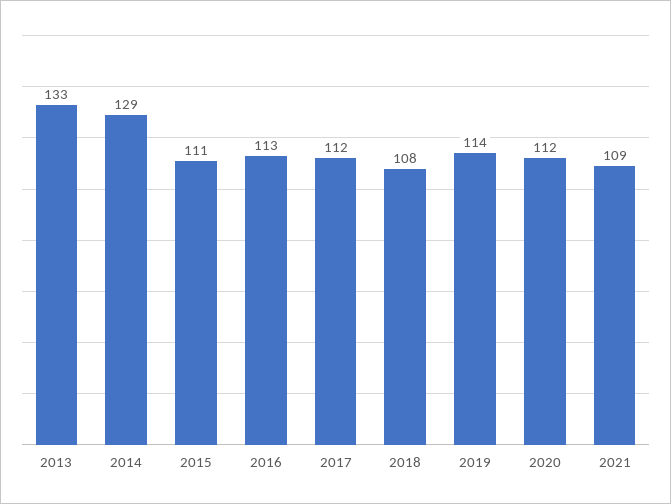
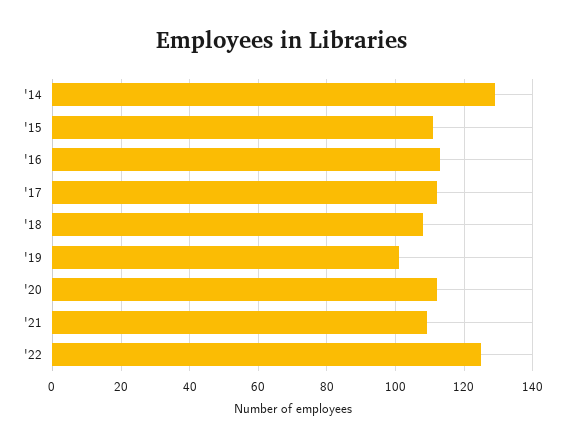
2013: 133 -> none
2019: 114 -> 100
'22: none -> 125

